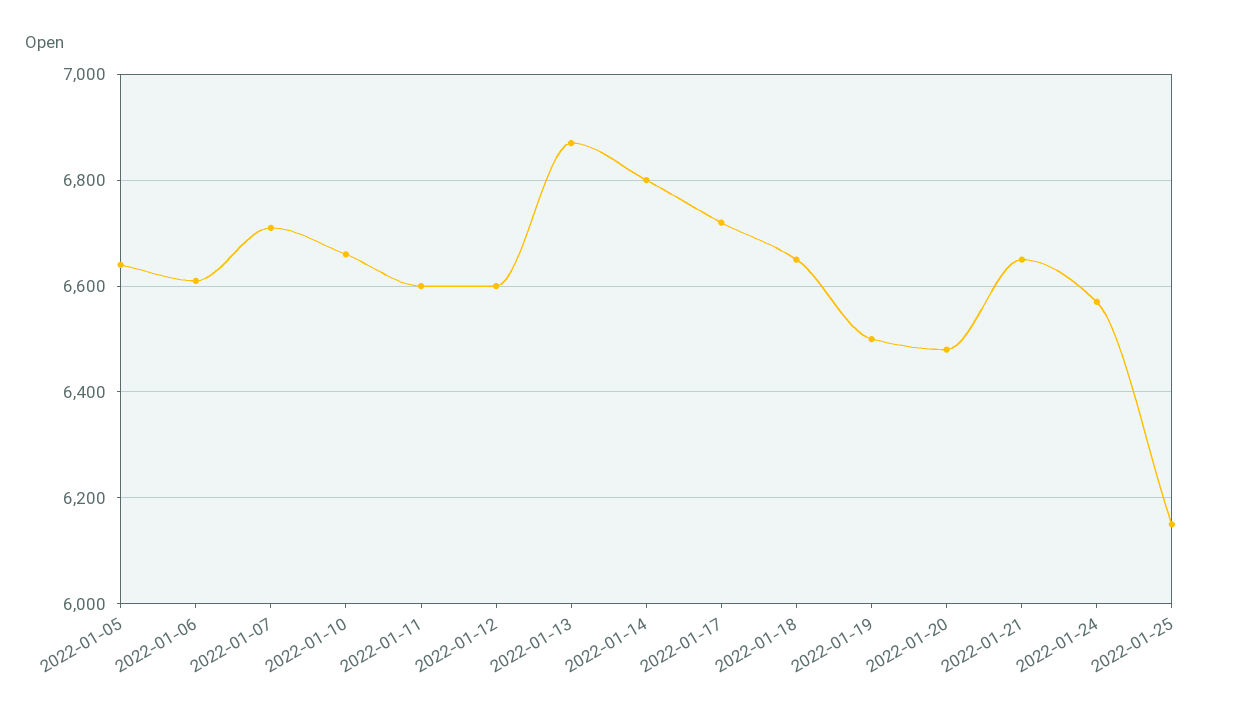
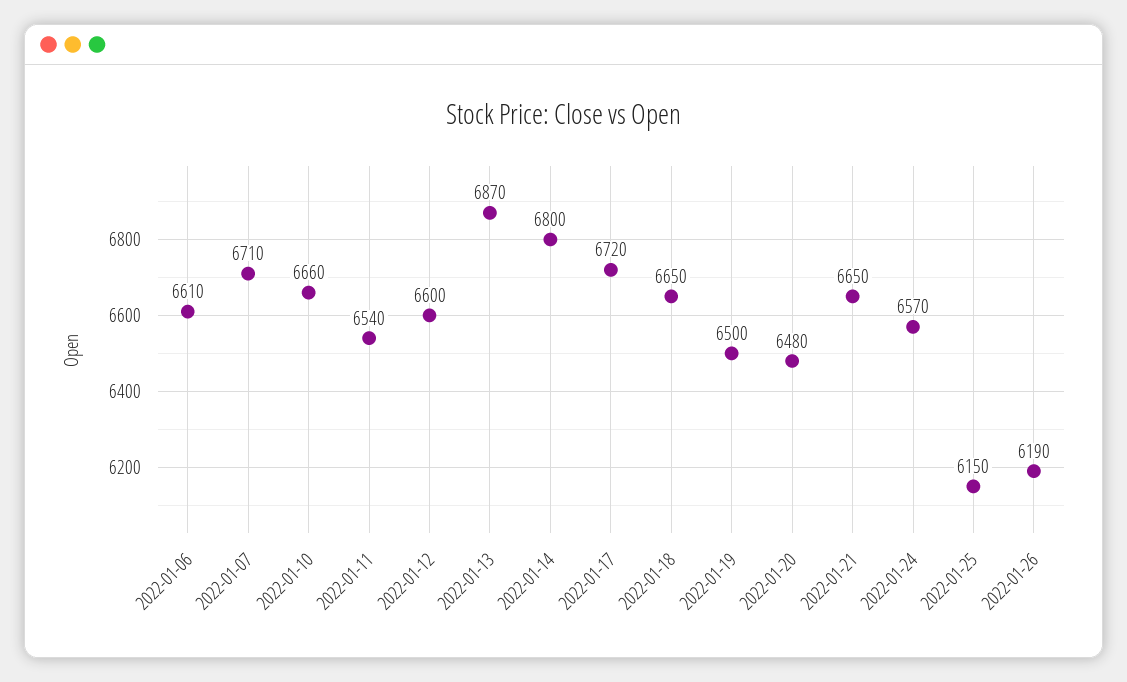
2022-01-05: 6640 -> none
2022-01-11: 6600 -> 6540
2022-01-26: none -> 6190

